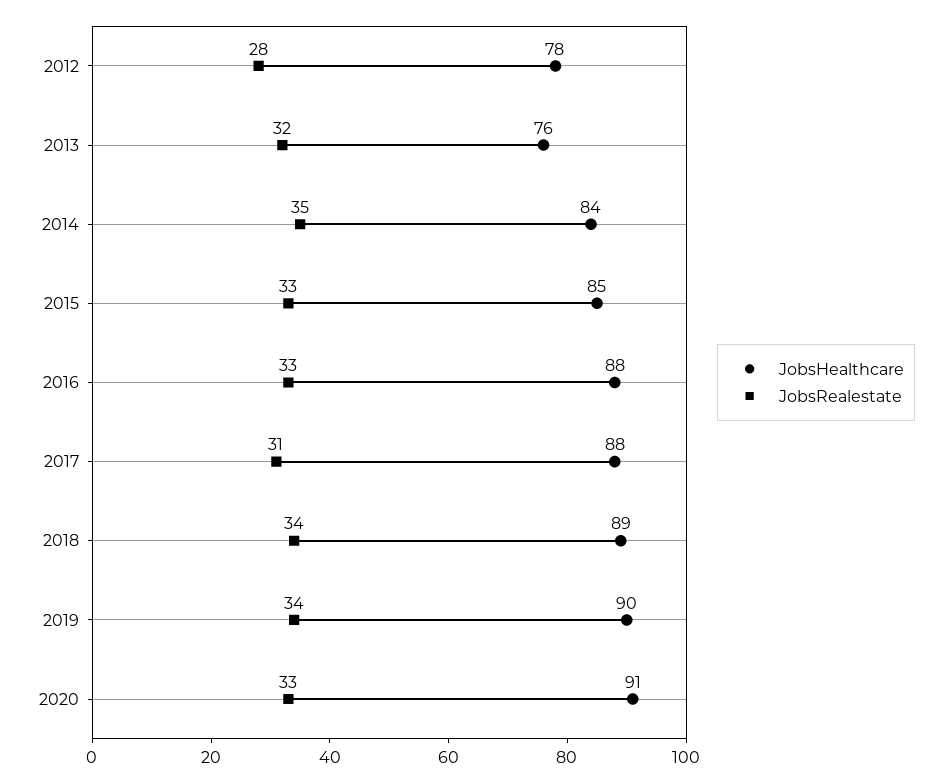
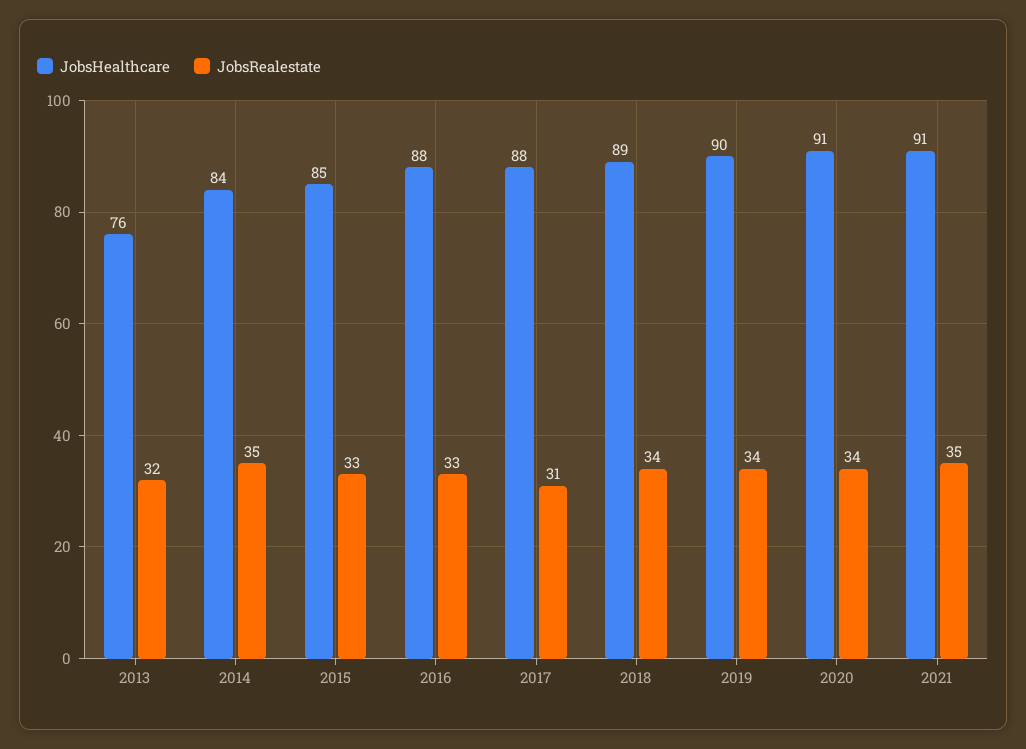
JobsHealthcare, 2012: 78 -> none
JobsRealestate, 2012: 28 -> none
JobsRealestate, 2020: 33 -> 34
JobsHealthcare, 2021: none -> 91
JobsRealestate, 2021: none -> 35

